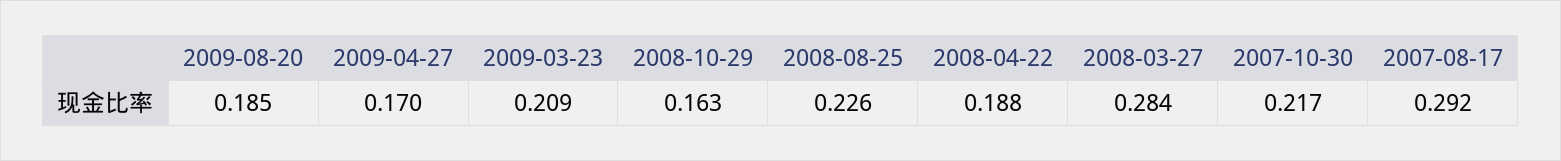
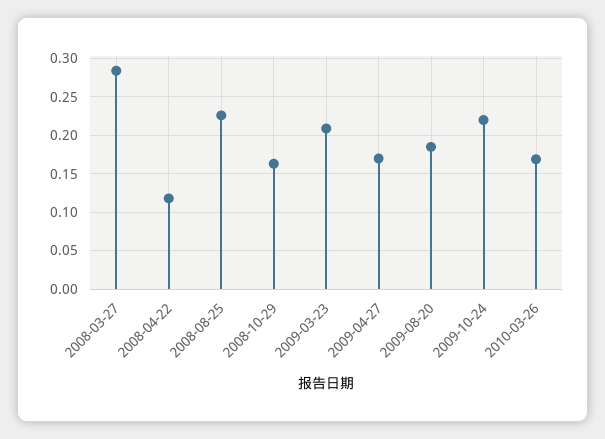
2008-04-22: 0.188 -> 0.12
2007-10-30: 0.217 -> none
2007-08-17: 0.292 -> none
2009-10-24: none -> 0.22
2010-03-26: none -> 0.17

